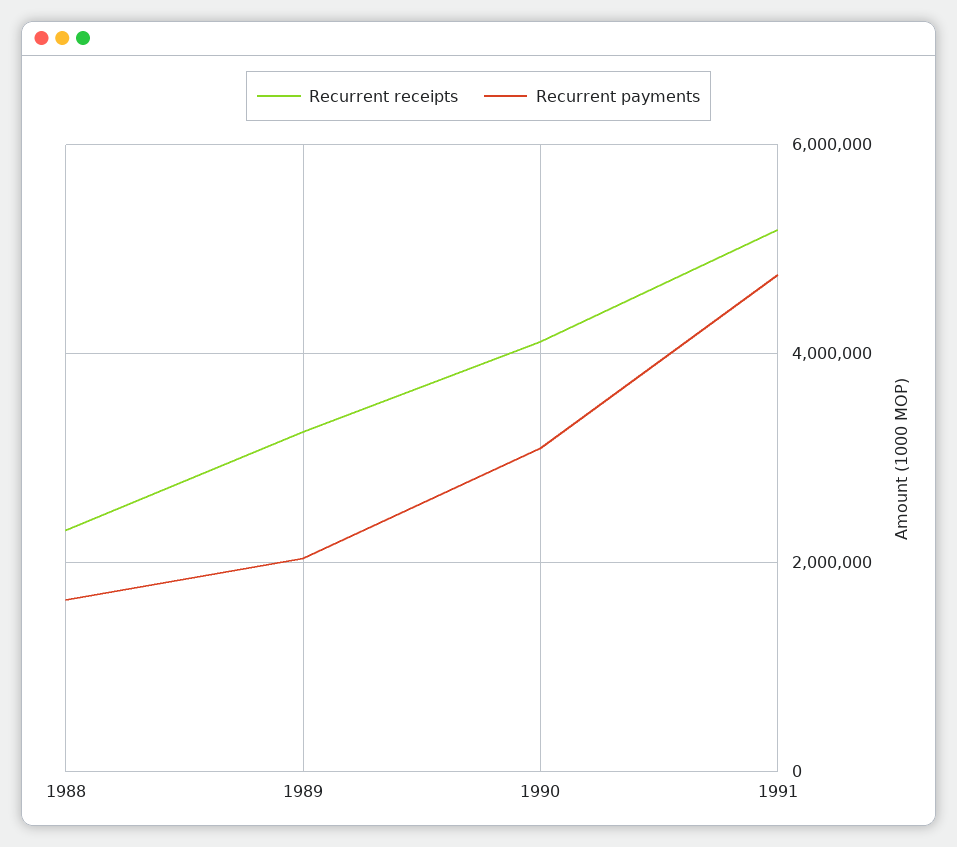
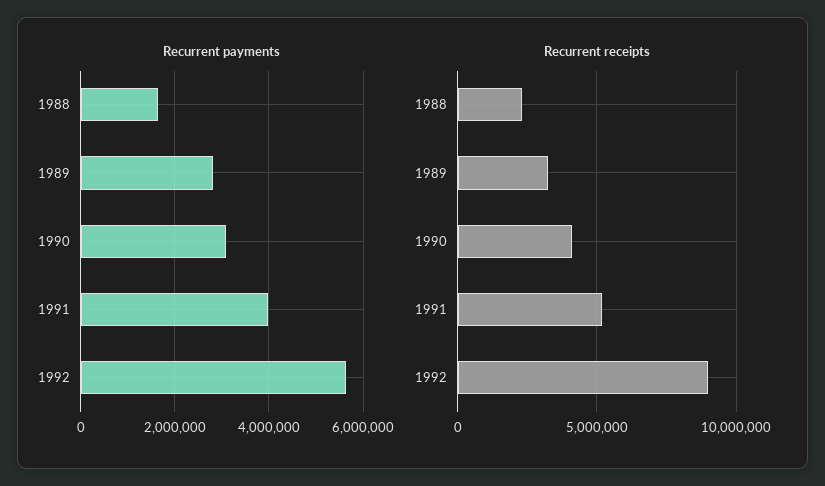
Recurrent payments, 1989: 2000000 -> 2800000
Recurrent payments, 1991: 4800000 -> 4000000
Recurrent payments, 1992: none -> 5600000
Recurrent receipts, 1992: none -> 9000000

